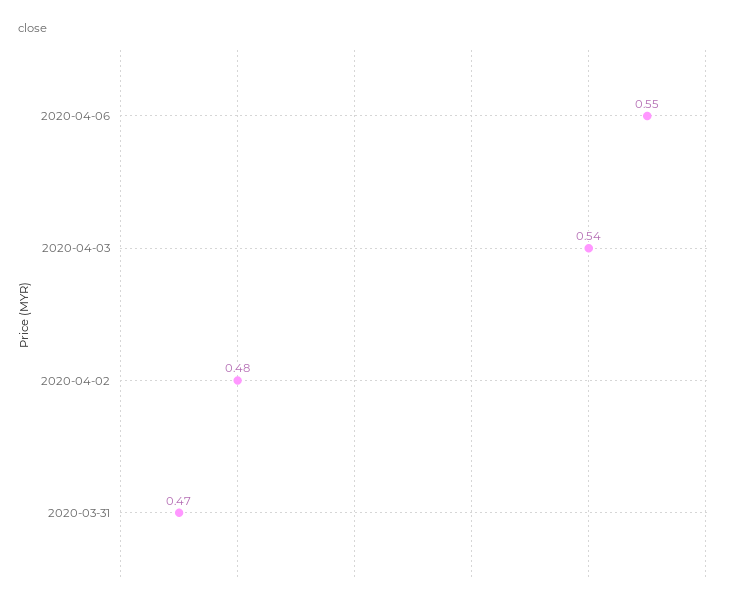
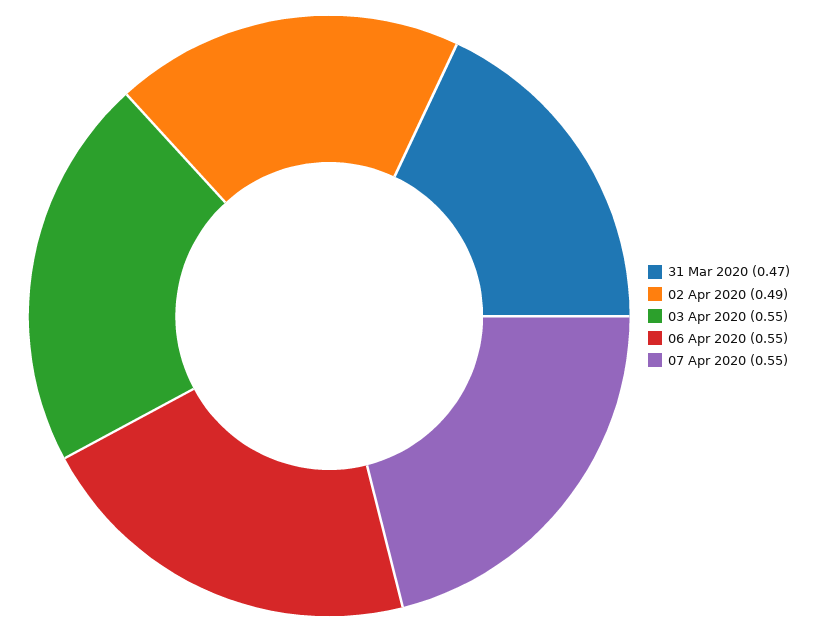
2020-04-03: 0.54 -> 0.55
2020-04-02: 0.48 -> 0.49
07 Apr 2020: none -> 0.55

